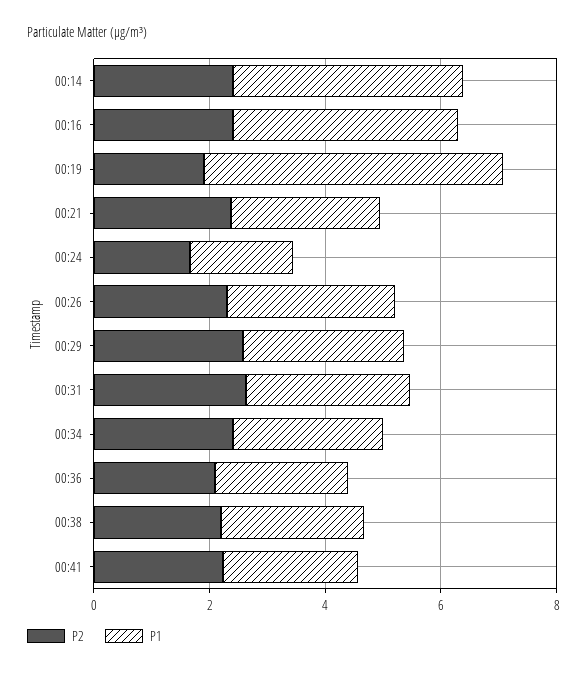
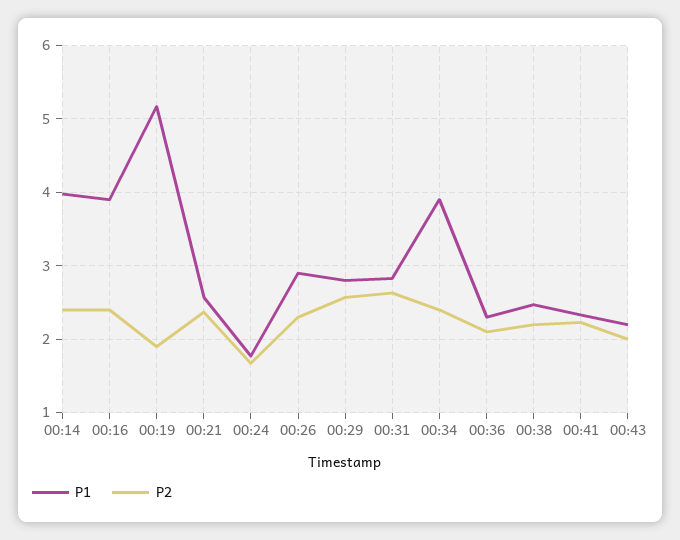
P1, 00:34: 2.5 -> 3.9
P1, 00:43: none -> 2.2
P2, 00:43: none -> 2

